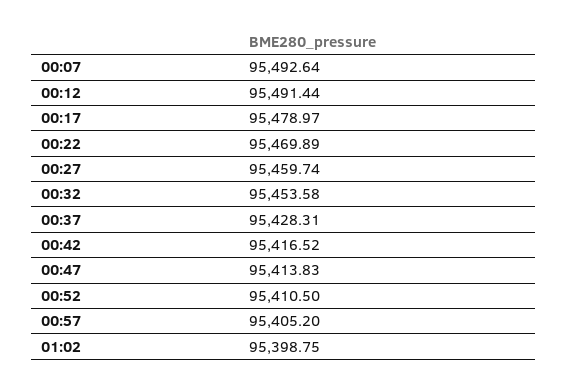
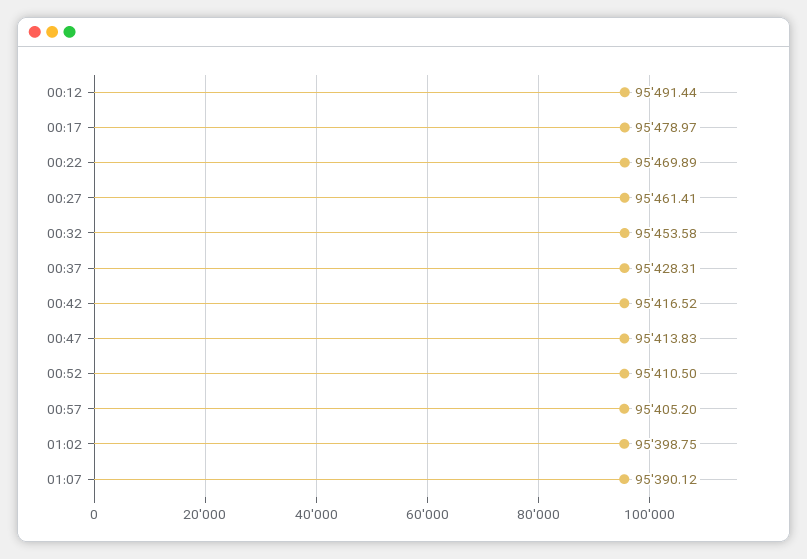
00:07: 95492.64 -> none
00:27: 95459.74 -> 95461.41
01:07: none -> 95390.12

